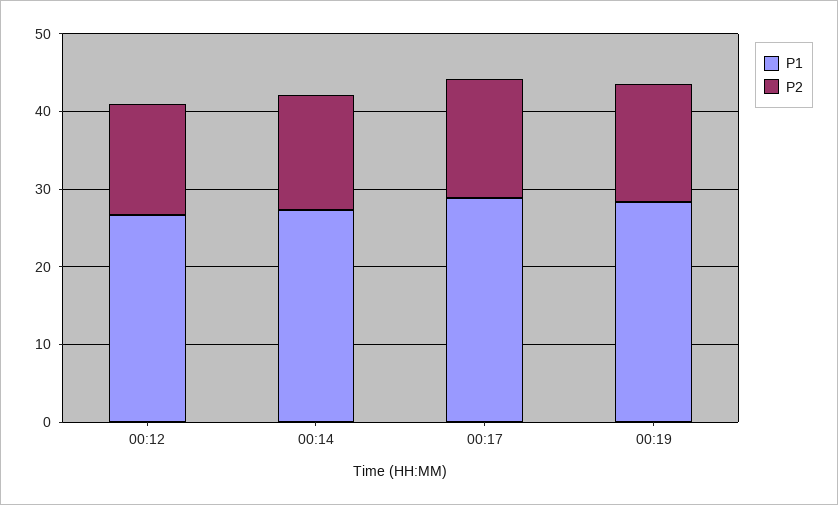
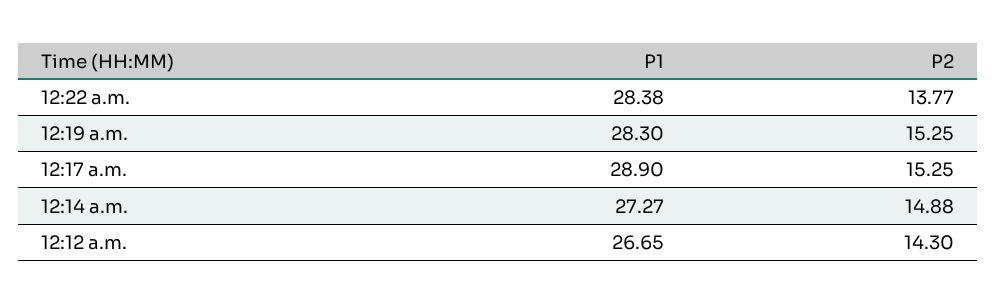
P1, 12:22 a.m.: none -> 28.38
P2, 12:22 a.m.: none -> 13.77

